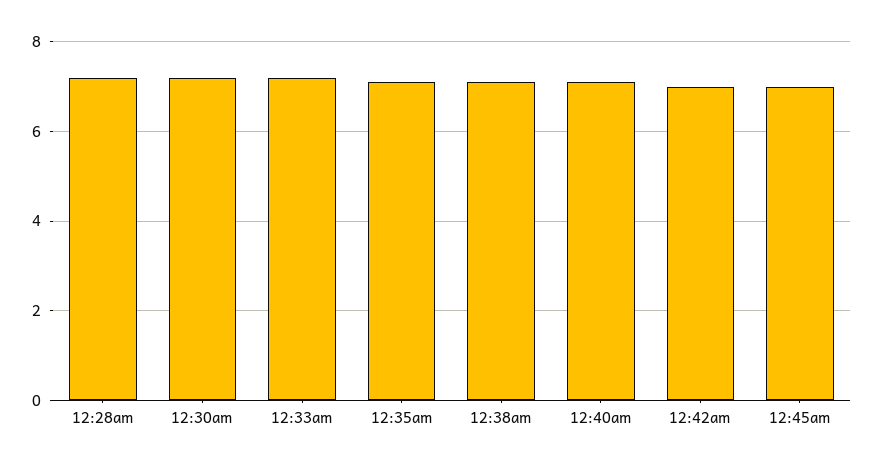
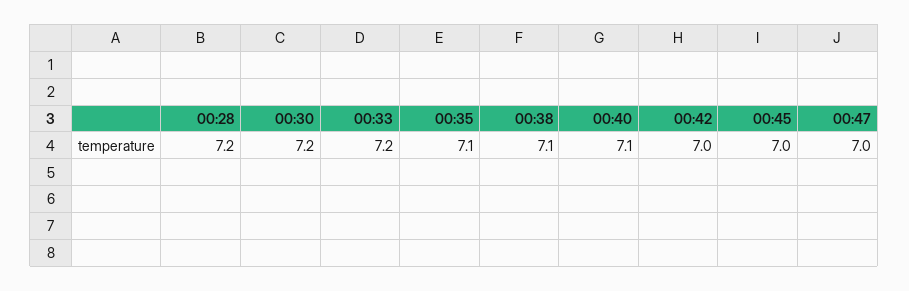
00:47: none -> 7

